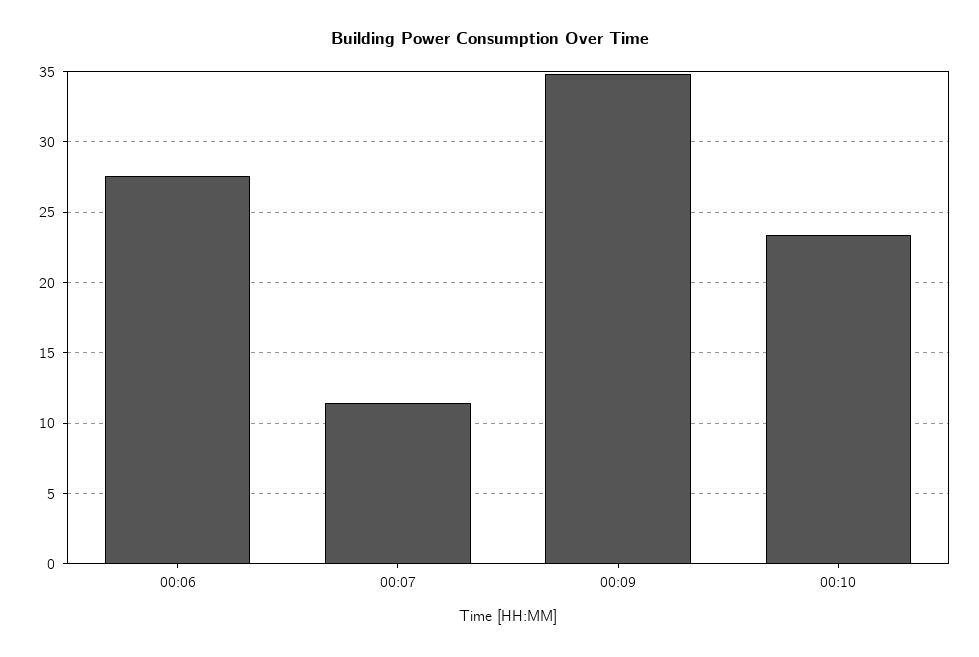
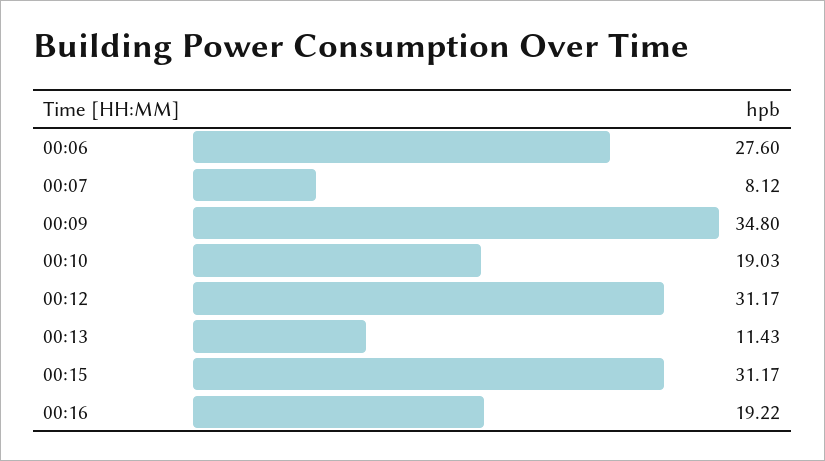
00:07: 11.5 -> 8.12
00:10: 23.5 -> 19.03
00:12: none -> 31.17
00:13: none -> 11.43
00:15: none -> 31.17
00:16: none -> 19.22

